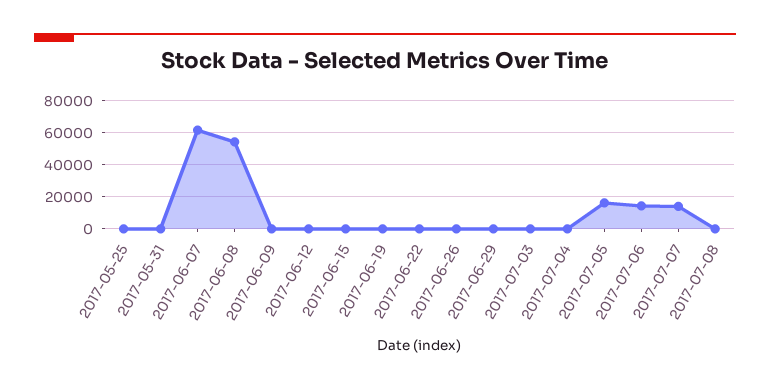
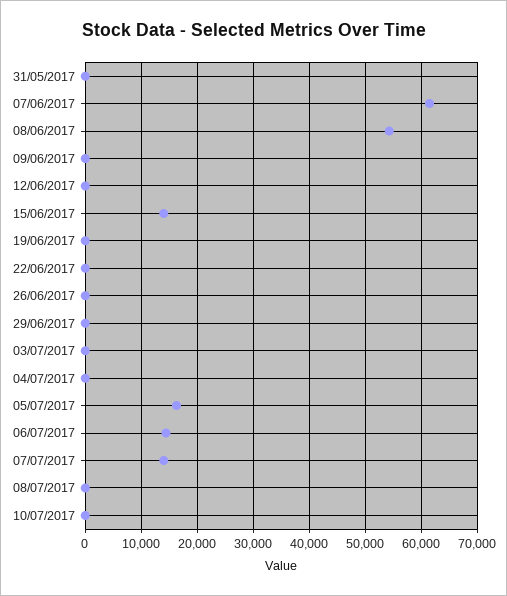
2017-05-25: 0 -> none
2017-06-15: 0 -> 14000
10/07/2017: none -> 0

